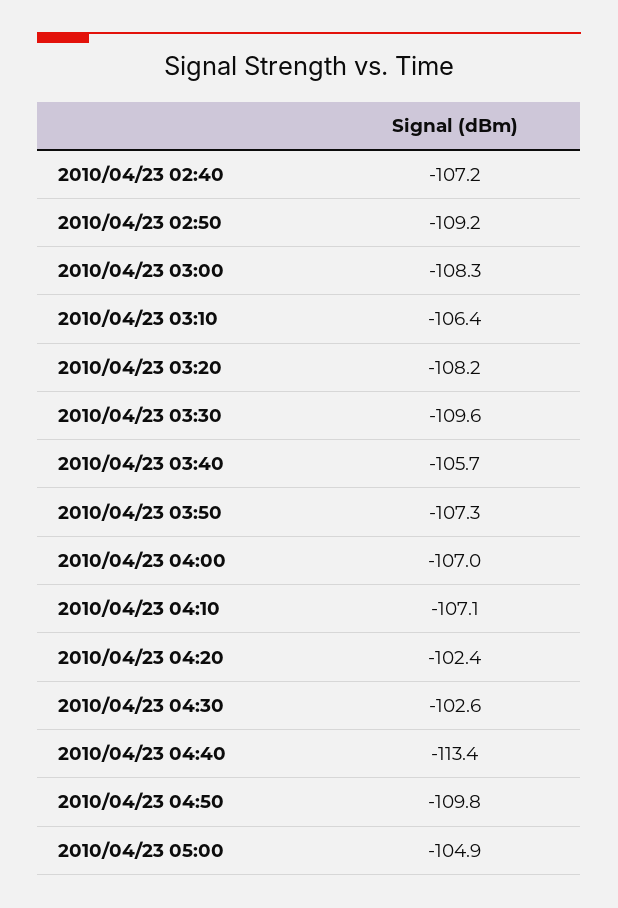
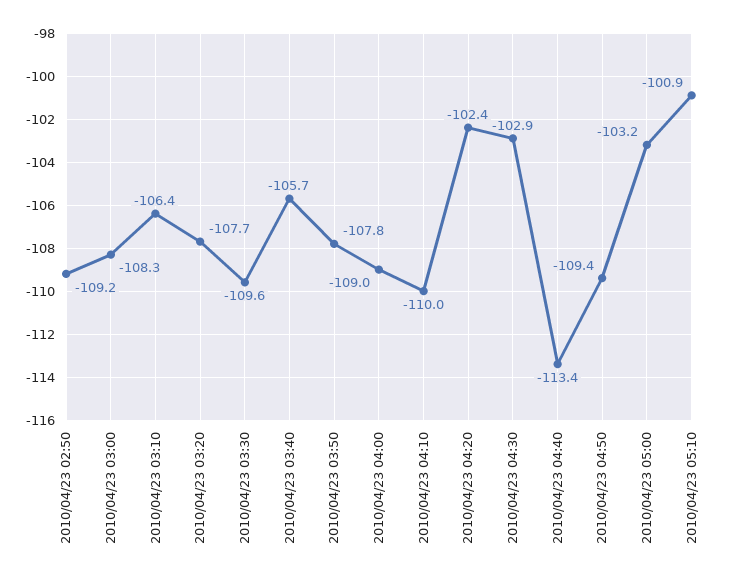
2010/04/23 02:40: -107.2 -> none
2010/04/23 03:20: -108.2 -> -107.7
2010/04/23 03:50: -107.3 -> -107.8
2010/04/23 04:00: -107 -> -109
2010/04/23 04:10: -107.1 -> -110
2010/04/23 04:30: -102.6 -> -102.9
2010/04/23 04:50: -109.8 -> -109.4
2010/04/23 05:00: -104.9 -> -103.2
2010/04/23 05:10: none -> -100.9

